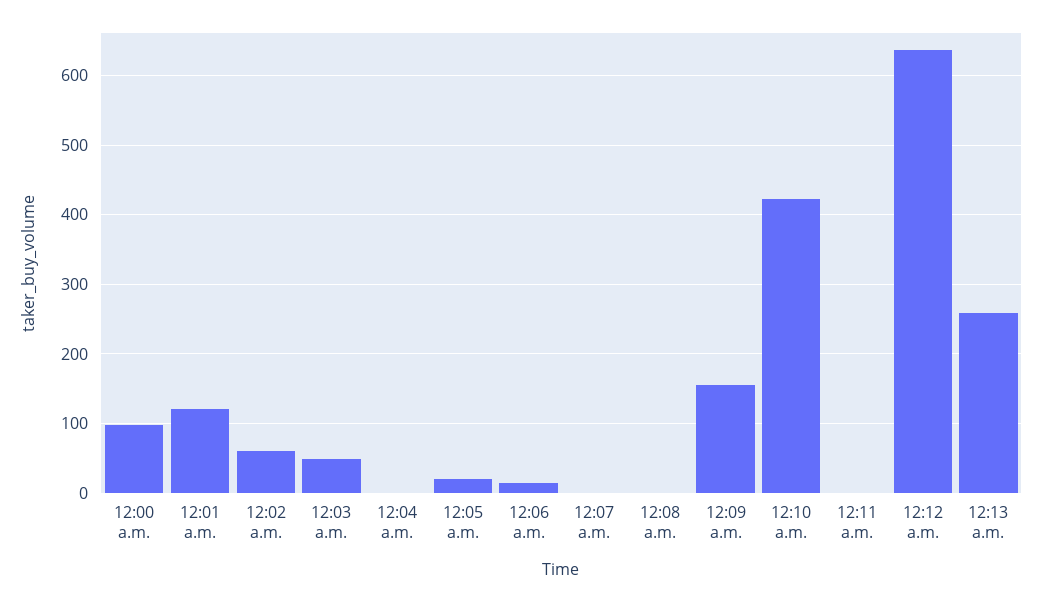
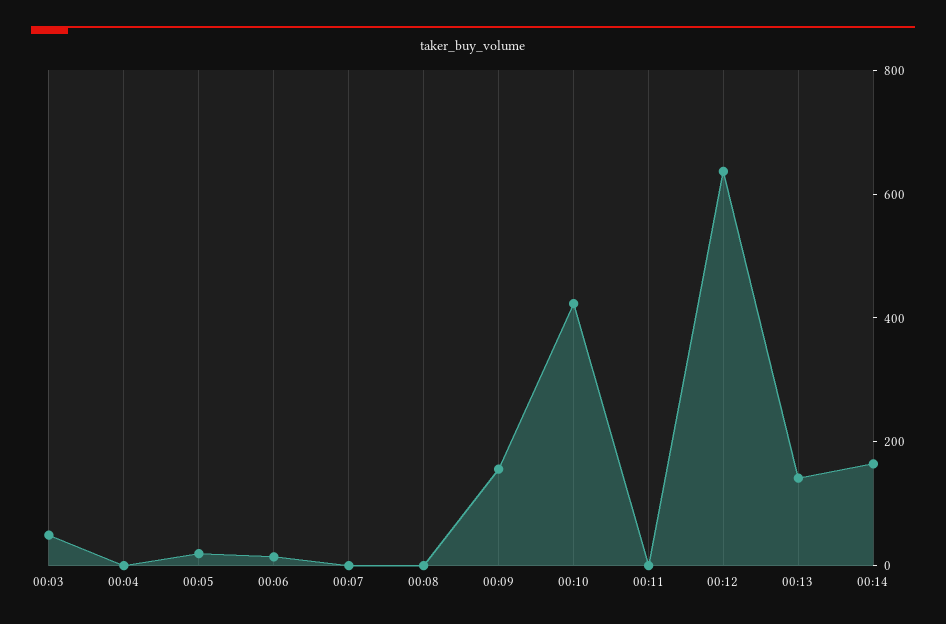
12:00 a.m.: 100 -> none
12:01 a.m.: 120 -> none
12:02 a.m.: 60 -> none
12:13 a.m.: 260 -> 150
00:14: none -> 150

